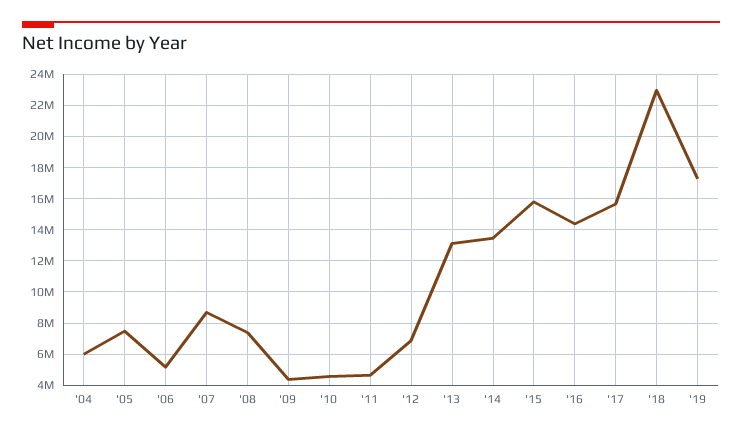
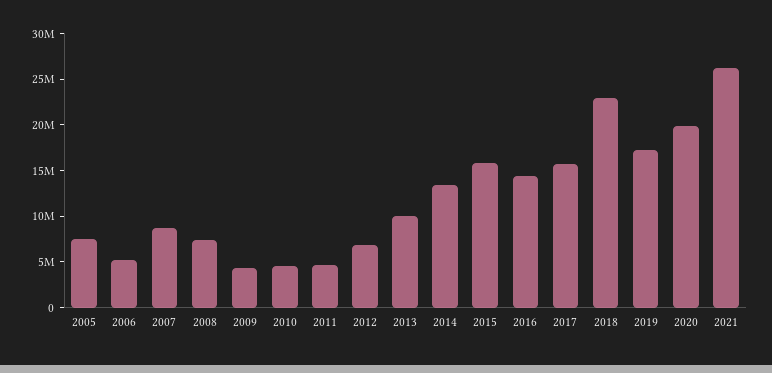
'04: 6000000 -> none
'13: 13000000 -> 10000000
2020: none -> 20000000
2021: none -> 26000000

